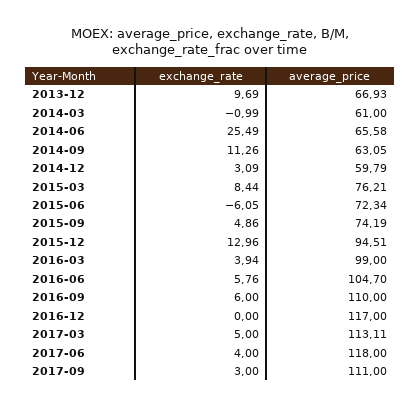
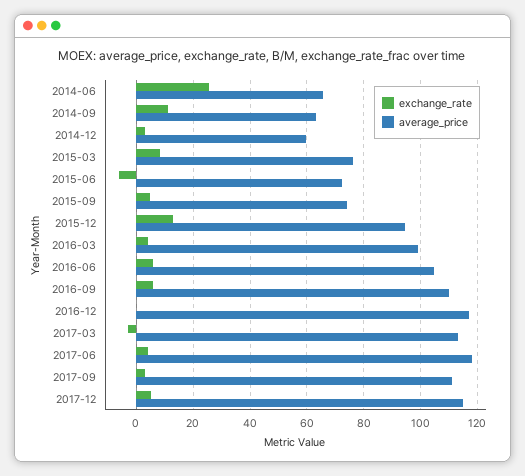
exchange_rate, 2013-12: 9.69 -> none
average_price, 2013-12: 66.93 -> none
exchange_rate, 2014-03: -0.99 -> none
average_price, 2014-03: 61 -> none
exchange_rate, 2017-03: 5 -> -2.5
exchange_rate, 2017-12: none -> 5
average_price, 2017-12: none -> 115

